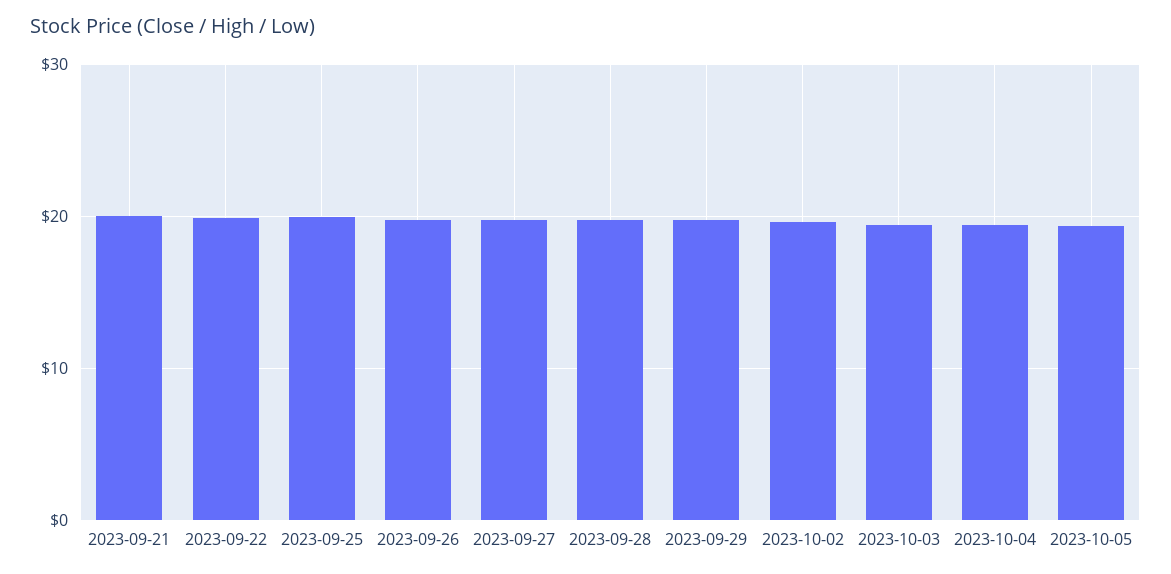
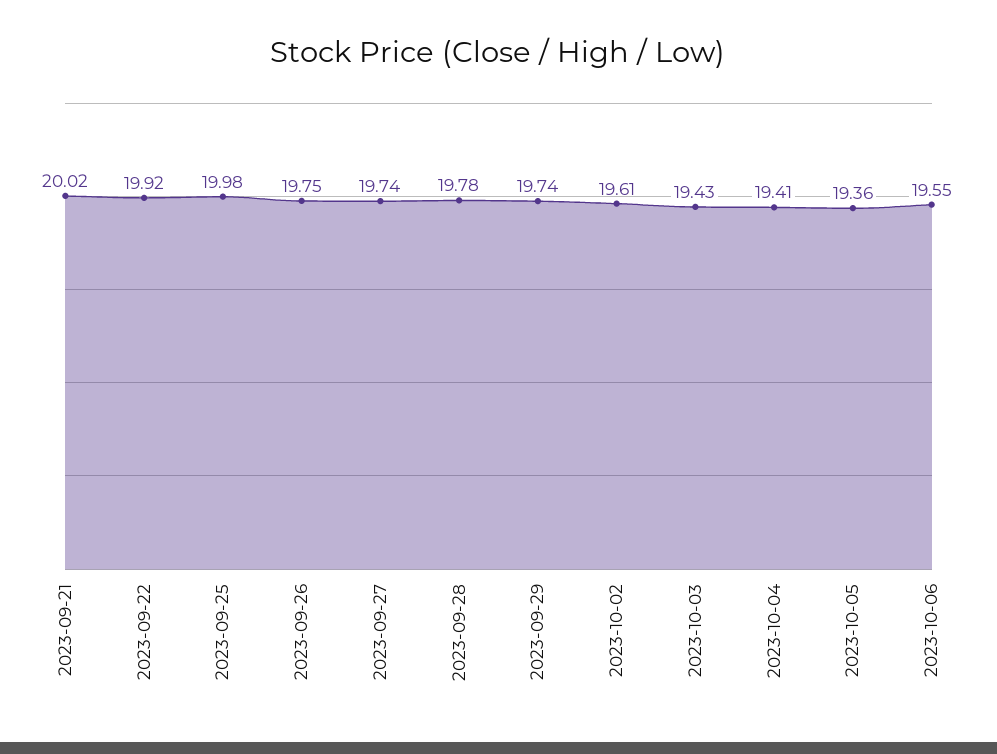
2023-10-06: none -> 19.55

